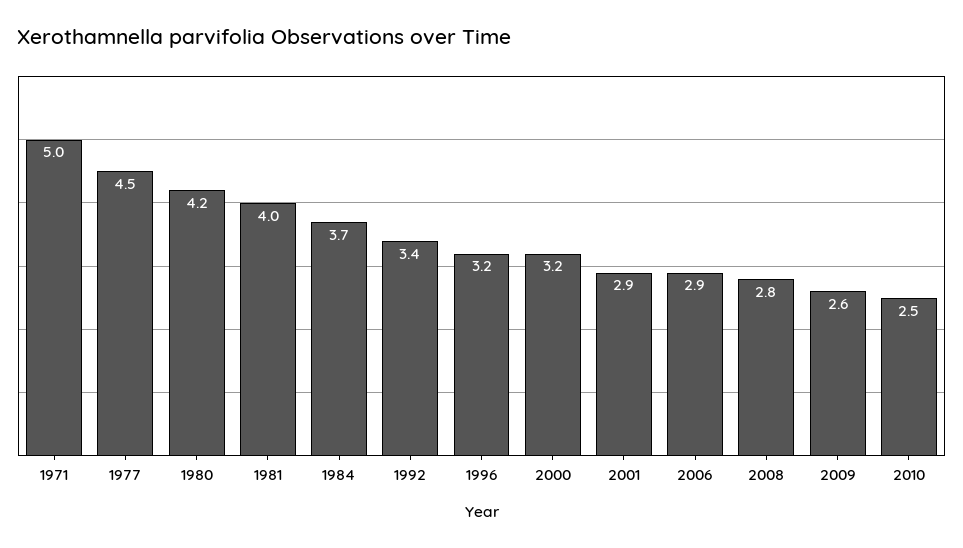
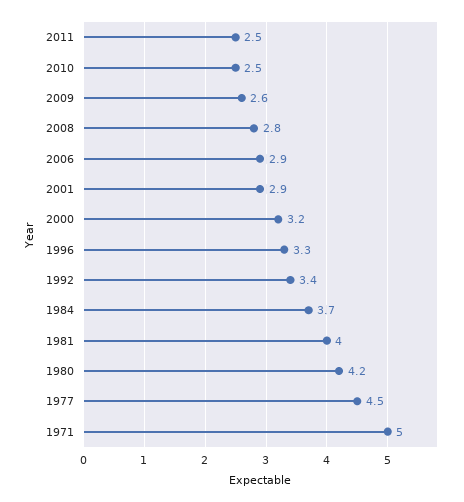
1996: 3.2 -> 3.3
2011: none -> 2.5

